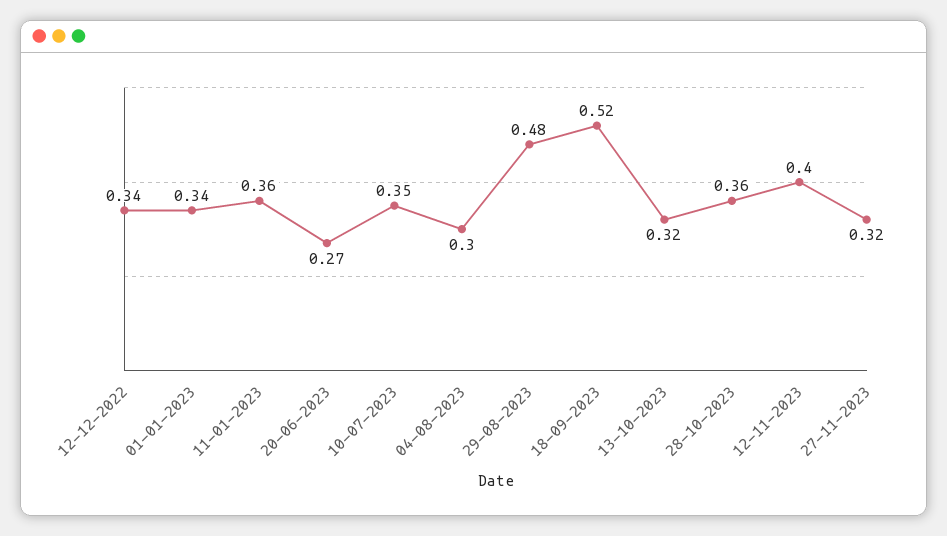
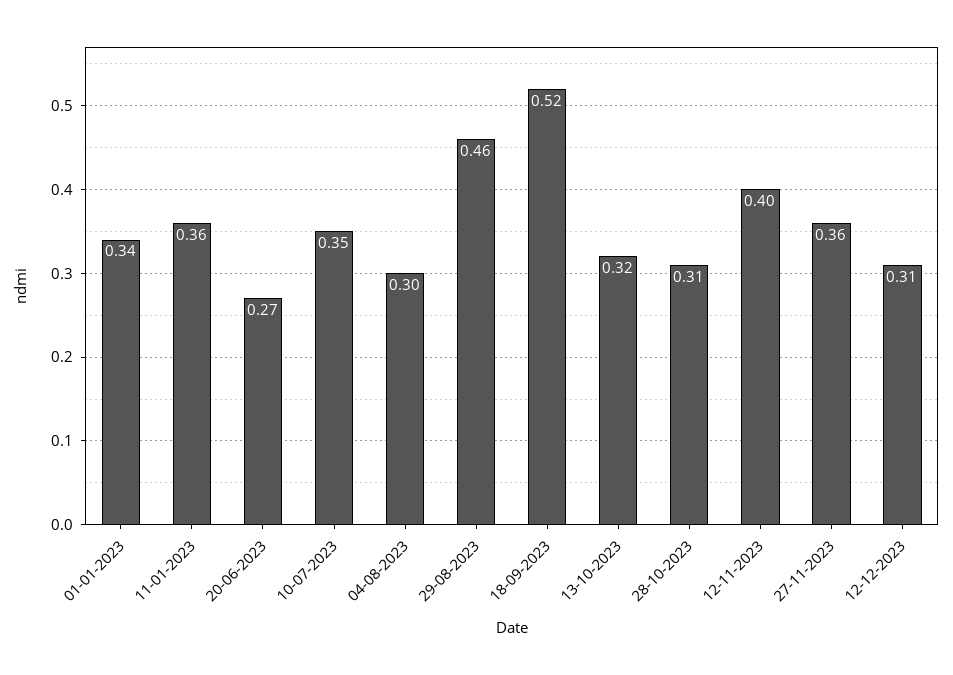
12-12-2022: 0.34 -> none
29-08-2023: 0.48 -> 0.46
28-10-2023: 0.36 -> 0.31
27-11-2023: 0.32 -> 0.36
12-12-2023: none -> 0.31

